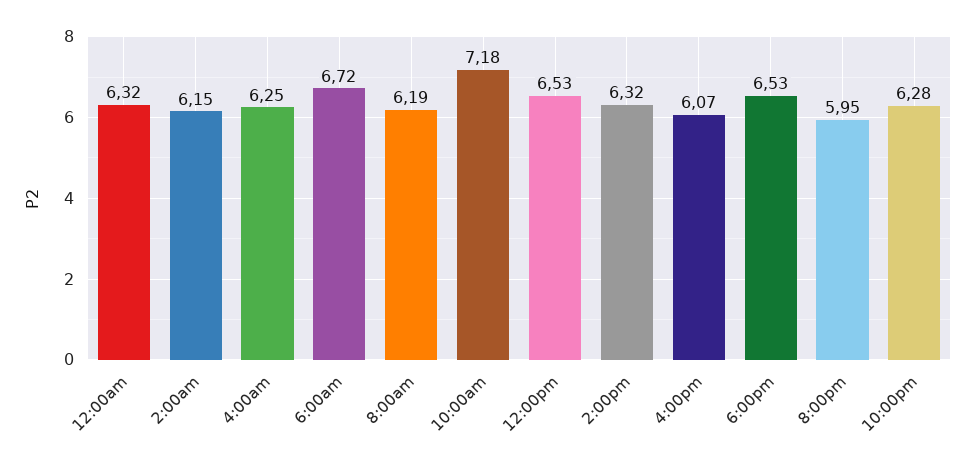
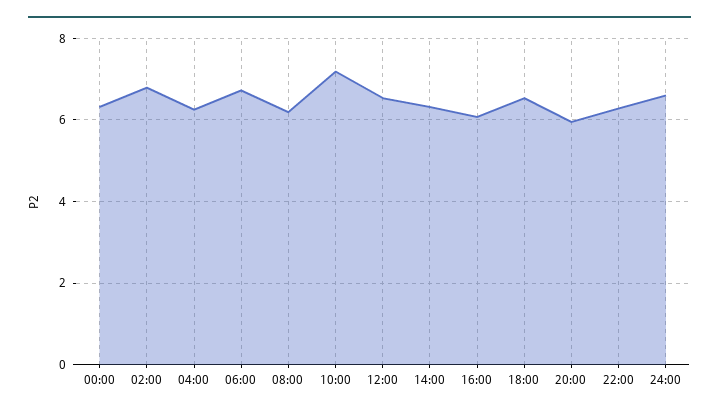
2:00am: 6.15 -> 6.8
24:00: none -> 6.6

